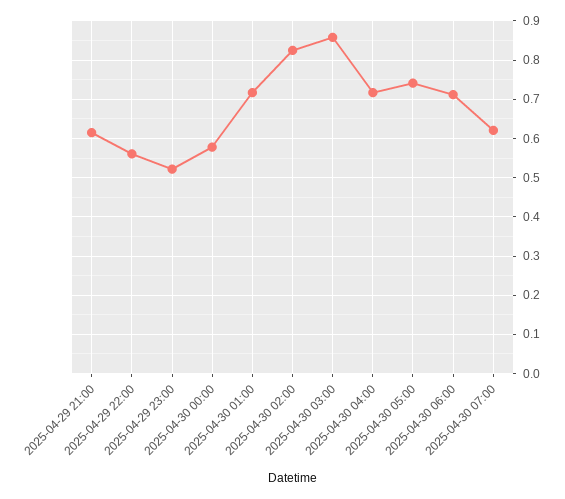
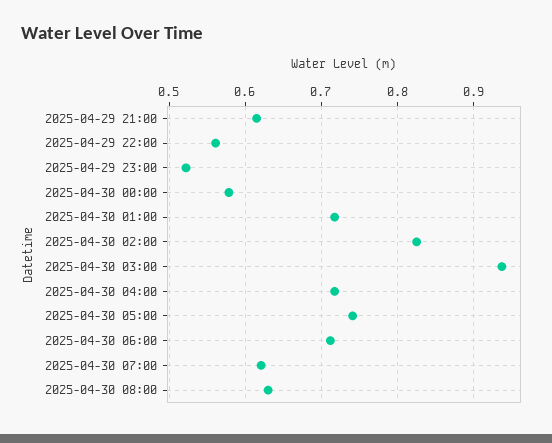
2025-04-30 03:00: 0.86 -> 0.94
2025-04-30 08:00: none -> 0.63

